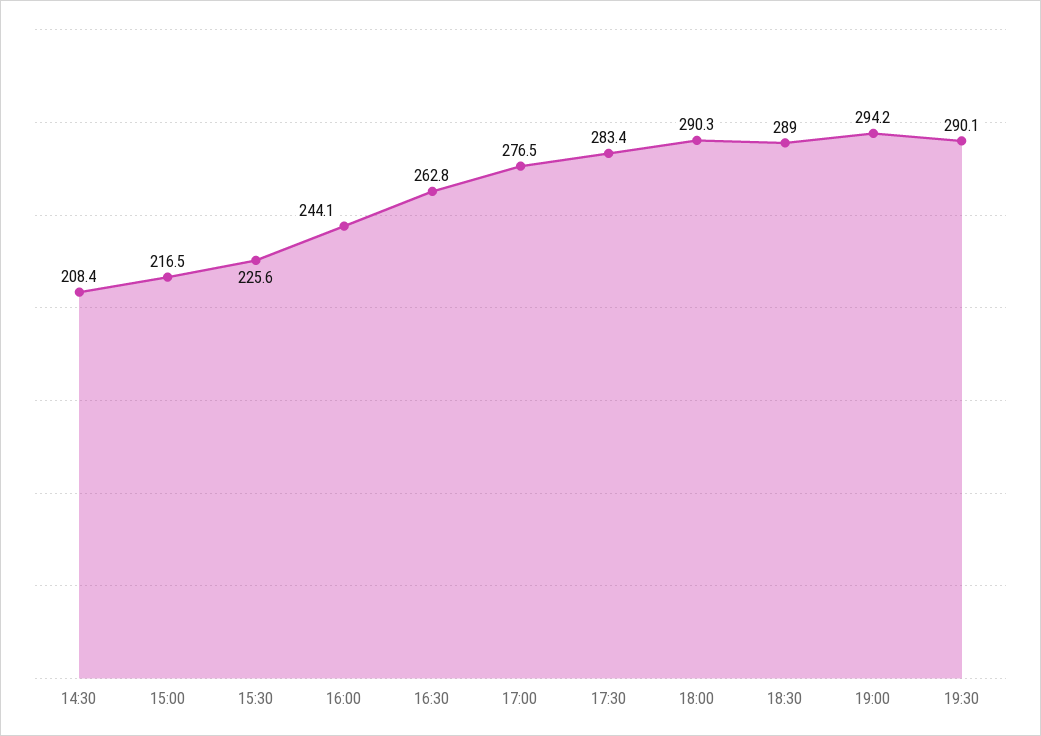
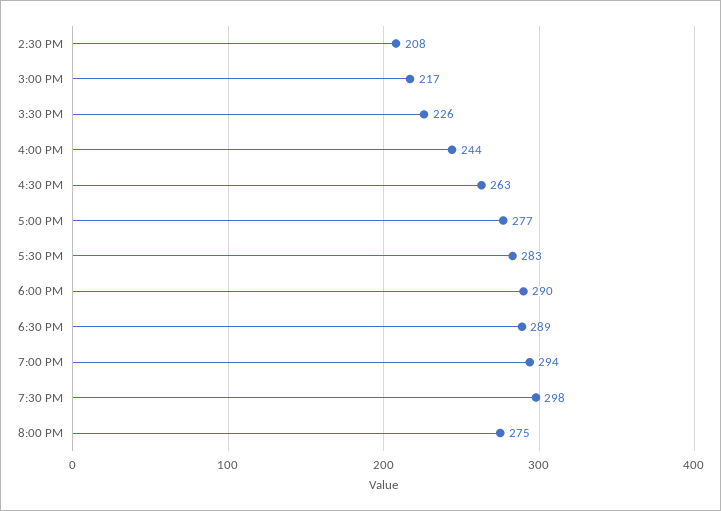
19:30: 290.1 -> 298
8:00 PM: none -> 275

